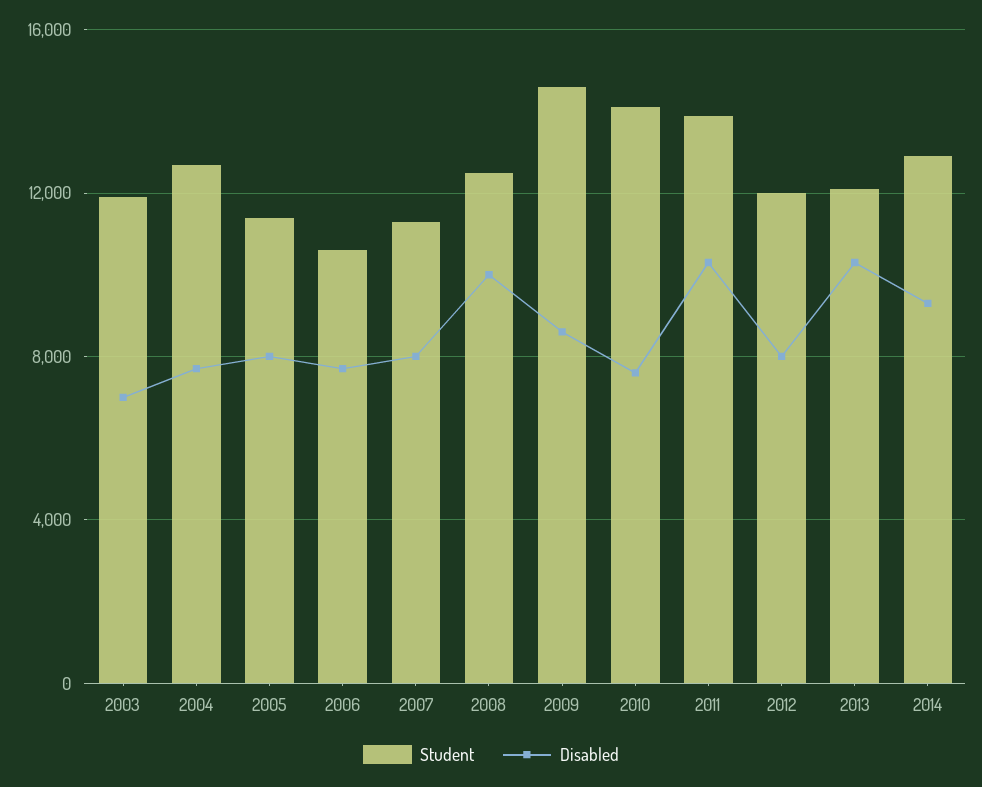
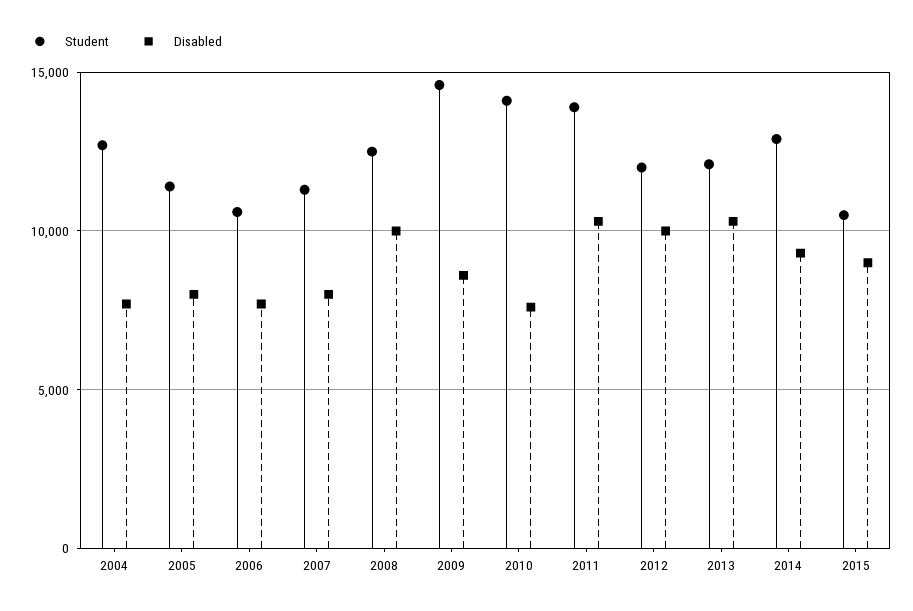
Student, 2003: 12000 -> none
Disabled, 2003: 7000 -> none
Disabled, 2012: 8000 -> 10000
Student, 2015: none -> 10500
Disabled, 2015: none -> 9000

